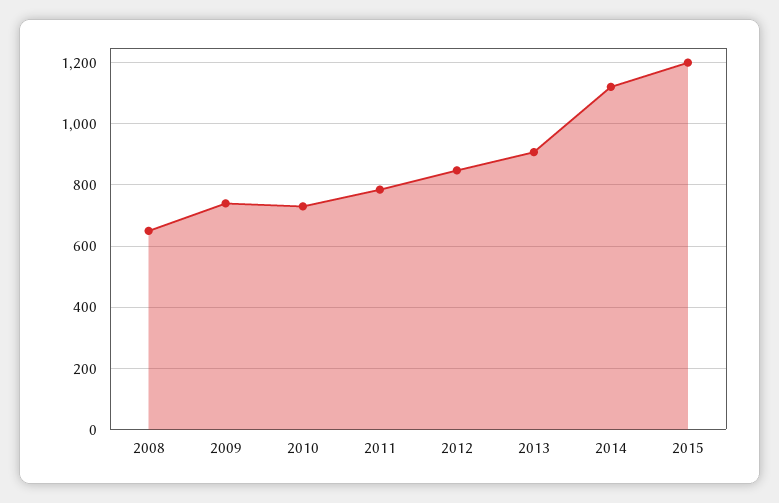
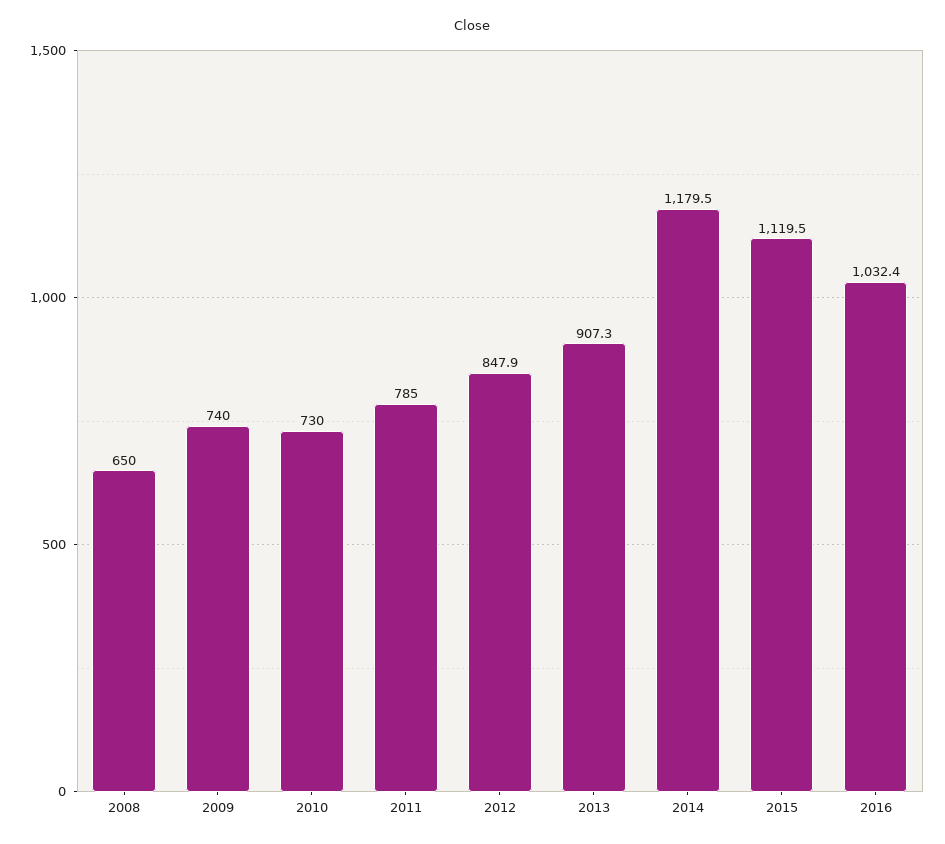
2014: 1120 -> 1179.5
2015: 1200 -> 1119.5
2016: none -> 1032.4

